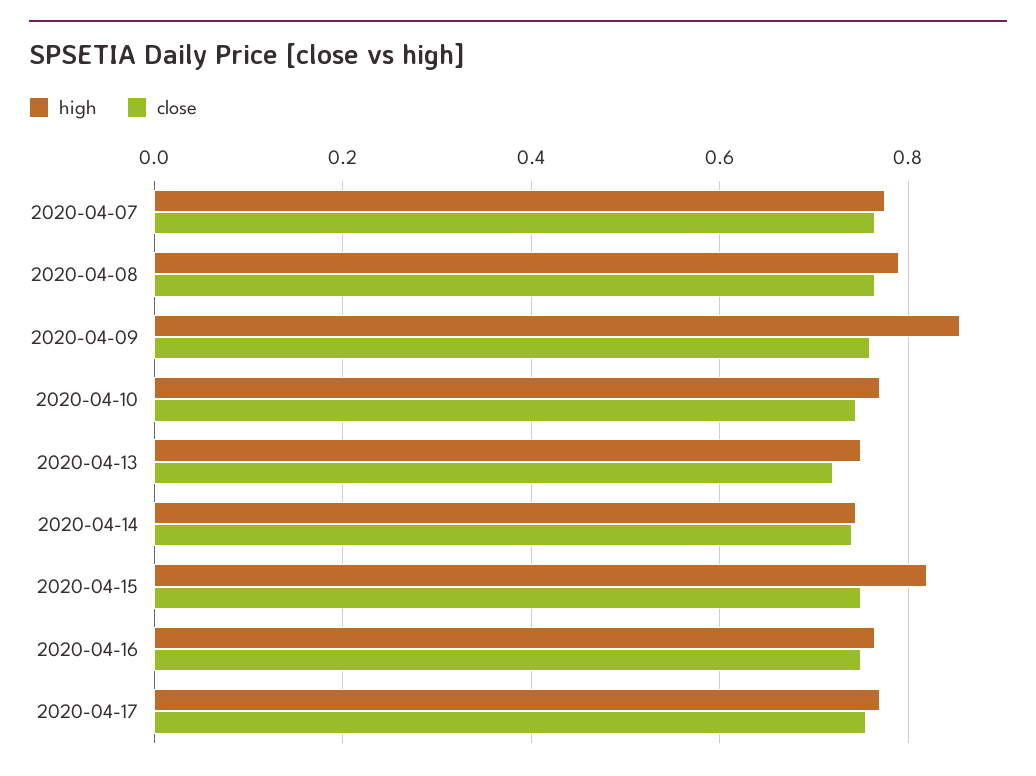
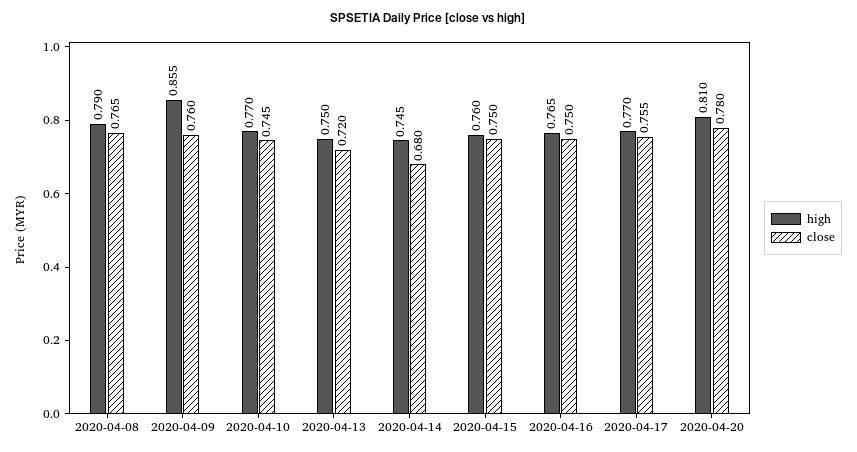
high, 2020-04-07: 0.78 -> none
close, 2020-04-07: 0.76 -> none
close, 2020-04-14: 0.74 -> 0.68
high, 2020-04-15: 0.82 -> 0.76
high, 2020-04-20: none -> 0.81
close, 2020-04-20: none -> 0.78

